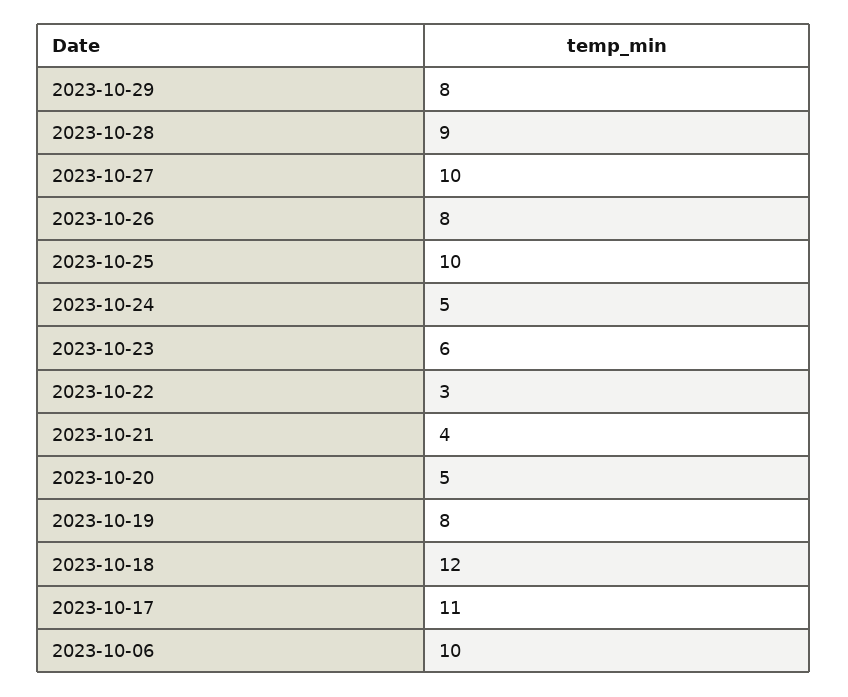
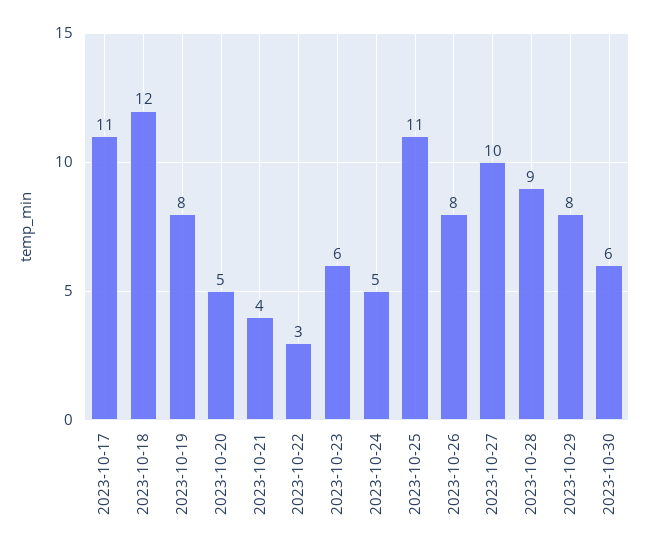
2023-10-25: 10 -> 11
2023-10-06: 10 -> none
2023-10-30: none -> 6

